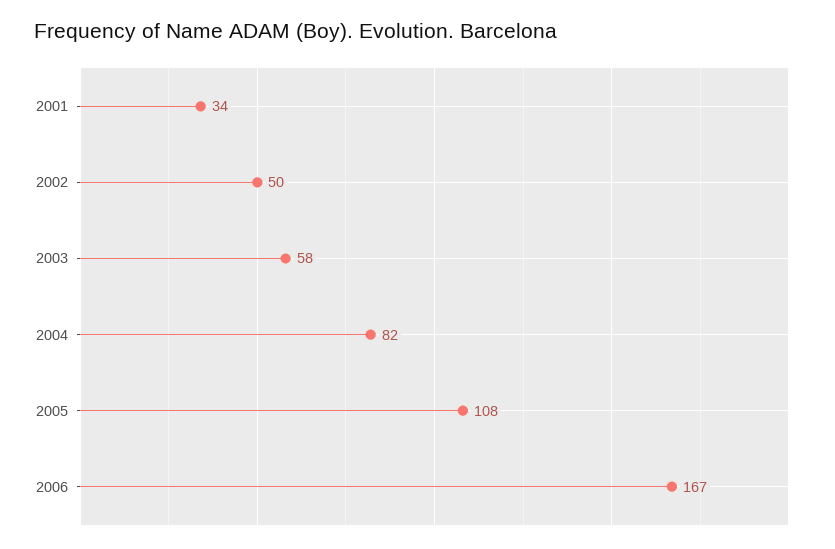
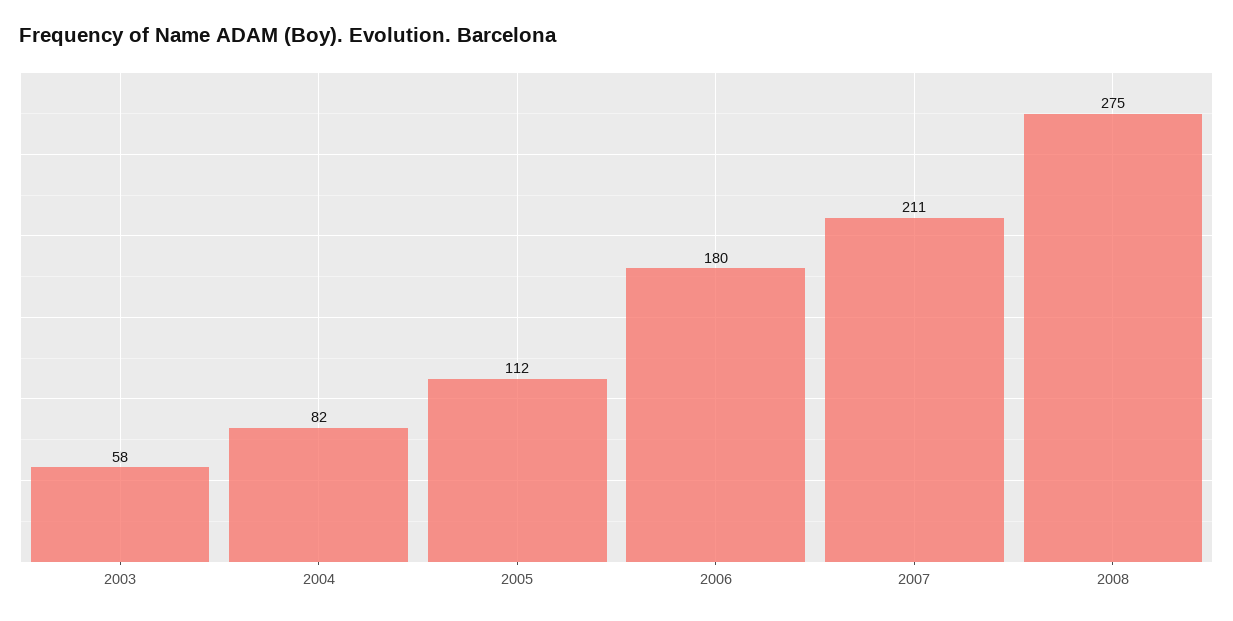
2001: 34 -> none
2002: 50 -> none
2005: 108 -> 112
2006: 167 -> 180
2007: none -> 211
2008: none -> 275

